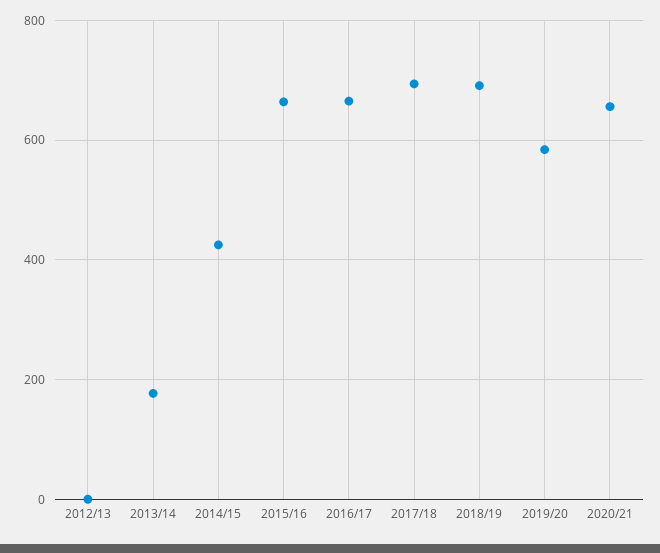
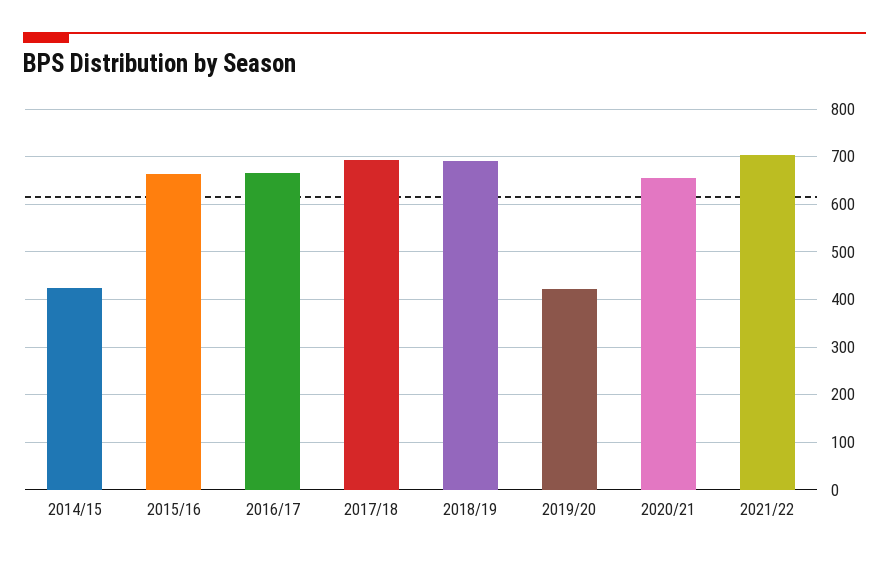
2012/13: 0 -> none
2013/14: 180 -> none
2019/20: 580 -> 420
2021/22: none -> 700

